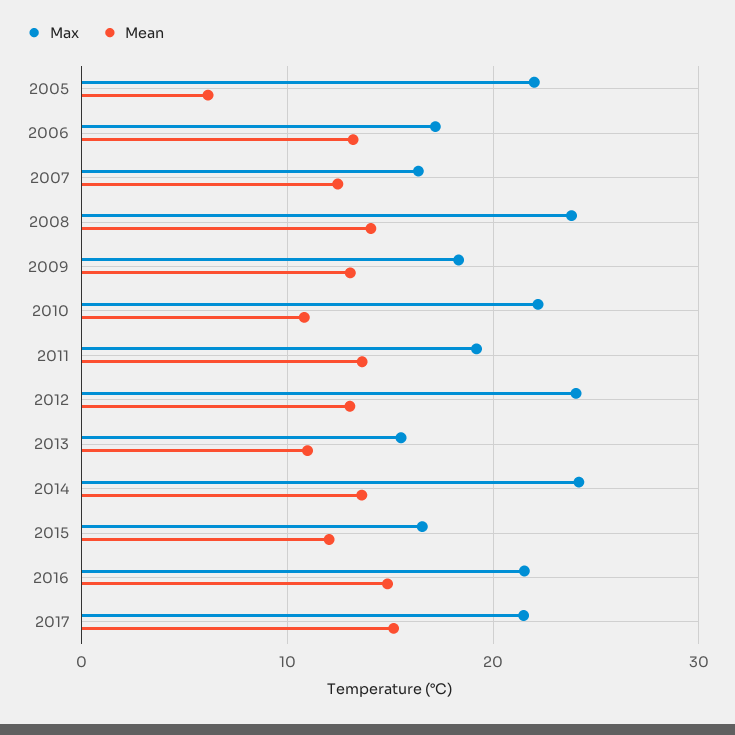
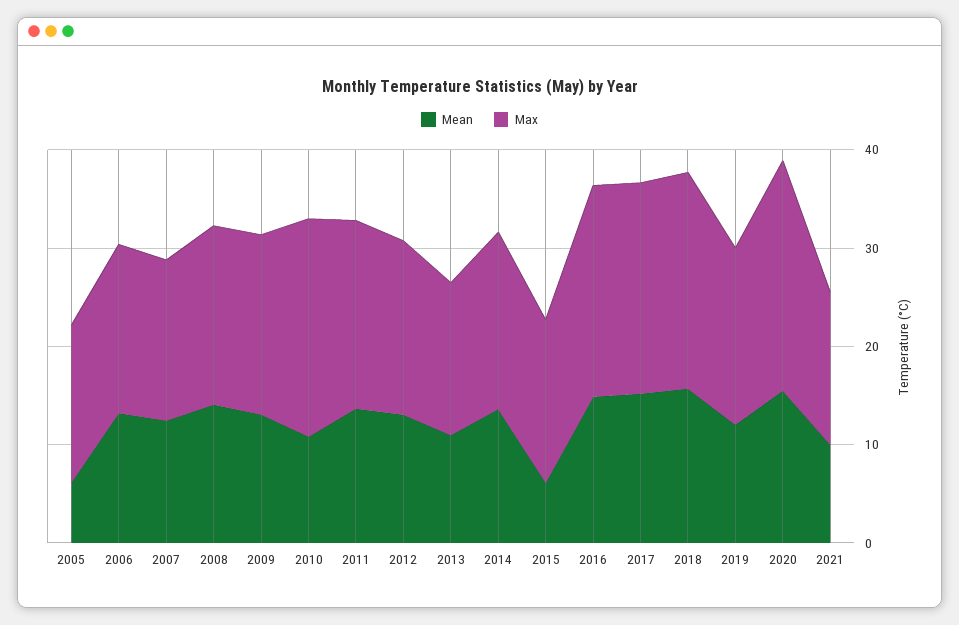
Max, 2005: 22 -> 16
Max, 2008: 24 -> 18
Max, 2012: 24 -> 18
Max, 2014: 24 -> 18
Mean, 2015: 12 -> 6
Mean, 2018: none -> 16
Max, 2018: none -> 22
Mean, 2019: none -> 12
Max, 2019: none -> 18
Mean, 2020: none -> 16
Max, 2020: none -> 24
Mean, 2021: none -> 10
Max, 2021: none -> 16

